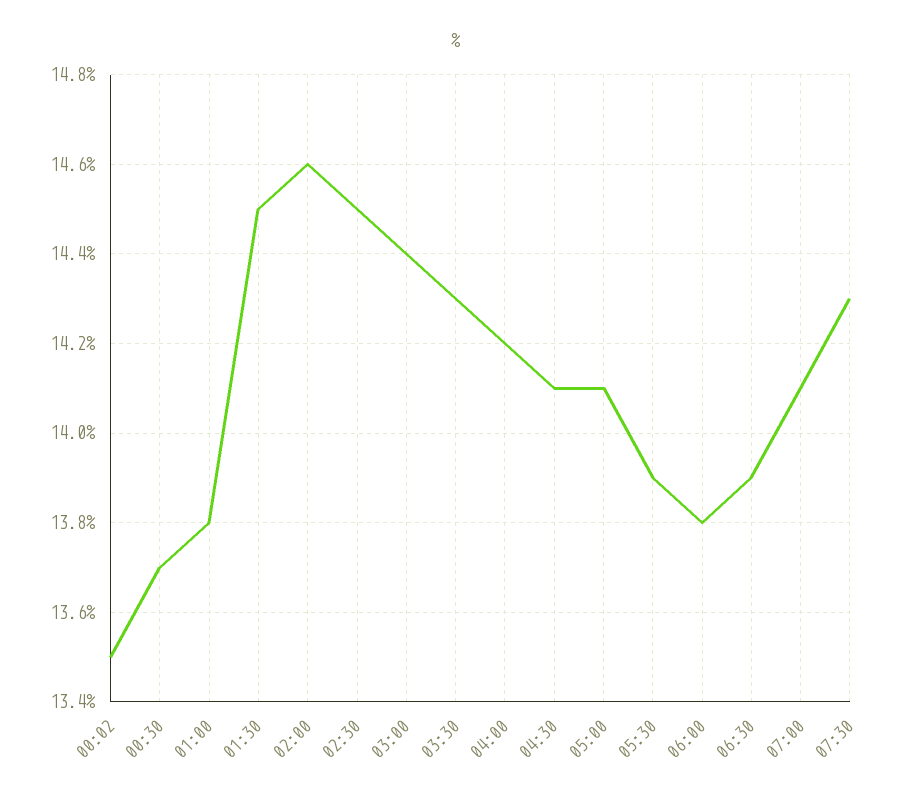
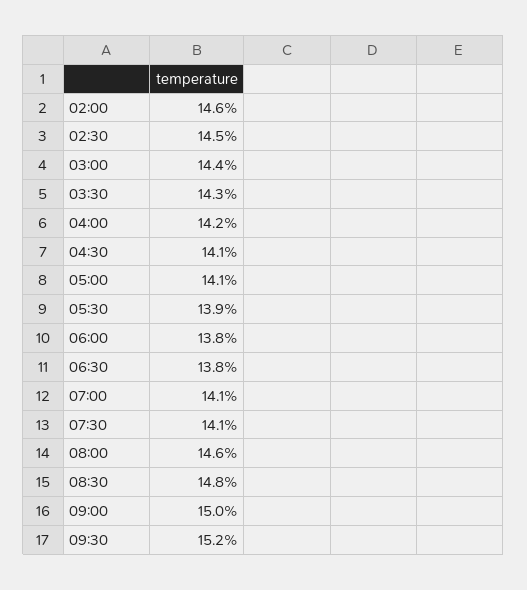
00:02: 13.5 -> none
00:30: 13.7 -> none
01:00: 13.8 -> none
01:30: 14.5 -> none
06:30: 13.9 -> 13.8
07:30: 14.3 -> 14.1
08:00: none -> 14.6
08:30: none -> 14.8
09:00: none -> 15
09:30: none -> 15.2

